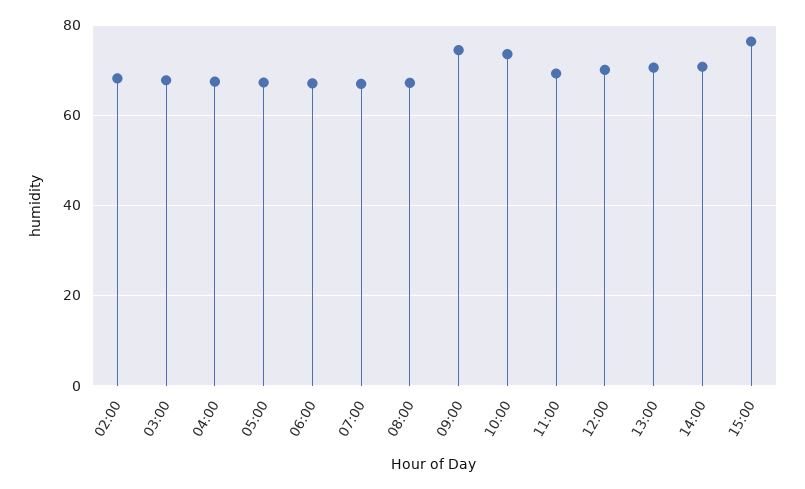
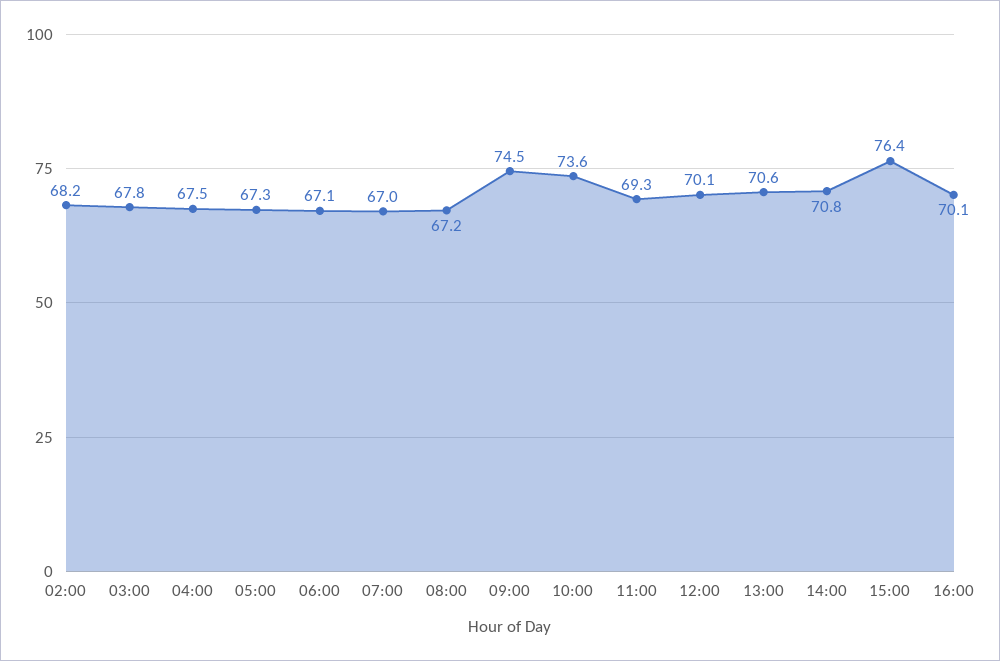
16:00: none -> 70.1

